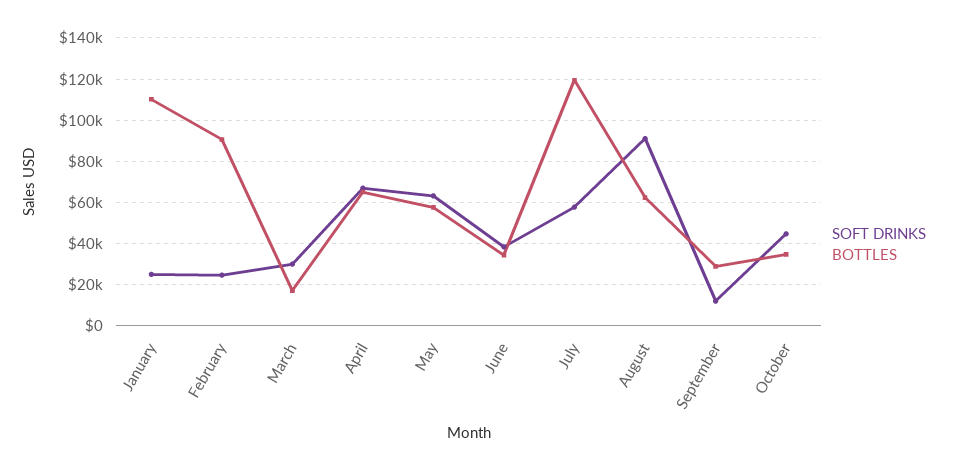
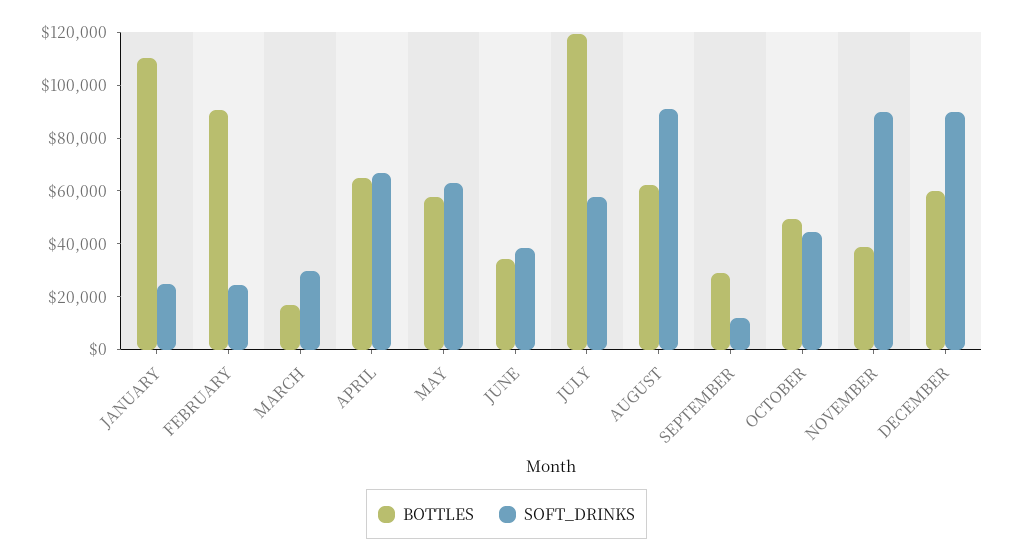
BOTTLES, October: 35000 -> 50000
BOTTLES, NOVEMBER: none -> 40000
SOFT DRINKS, NOVEMBER: none -> 90000
BOTTLES, DECEMBER: none -> 60000
SOFT DRINKS, DECEMBER: none -> 90000

